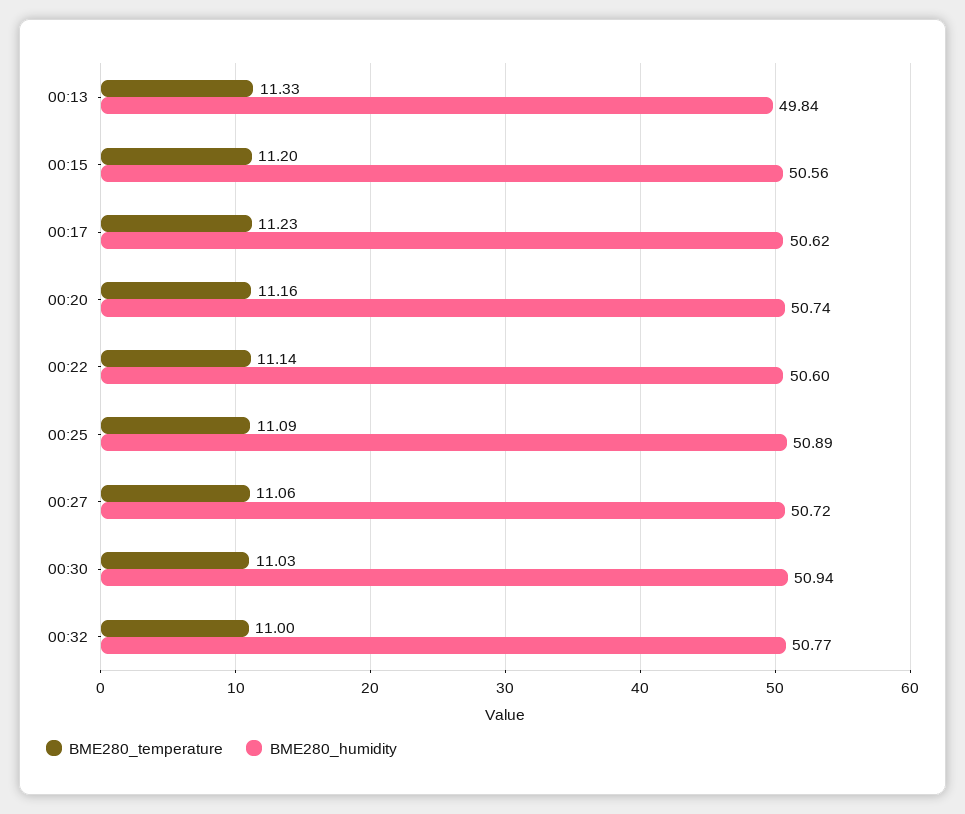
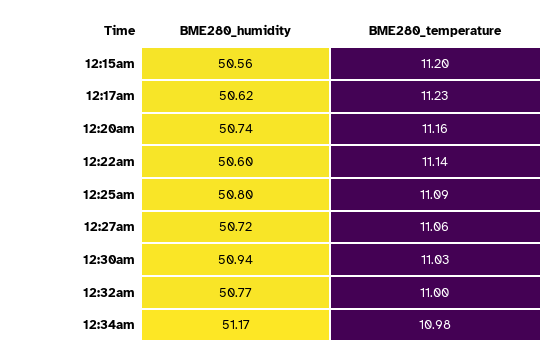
BME280_temperature, 00:13: 11.33 -> none
BME280_humidity, 00:13: 49.84 -> none
BME280_humidity, 00:25: 50.89 -> 50.8
BME280_humidity, 12:34am: none -> 51.17
BME280_temperature, 12:34am: none -> 10.98

